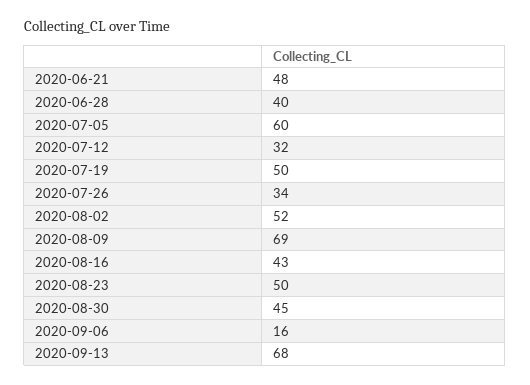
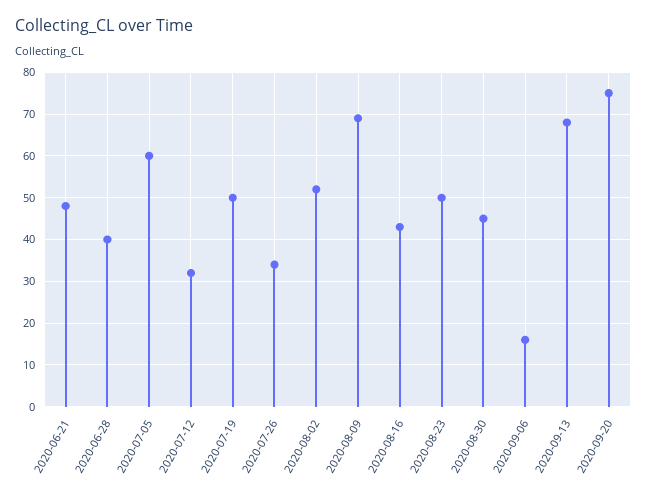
2020-09-20: none -> 75

